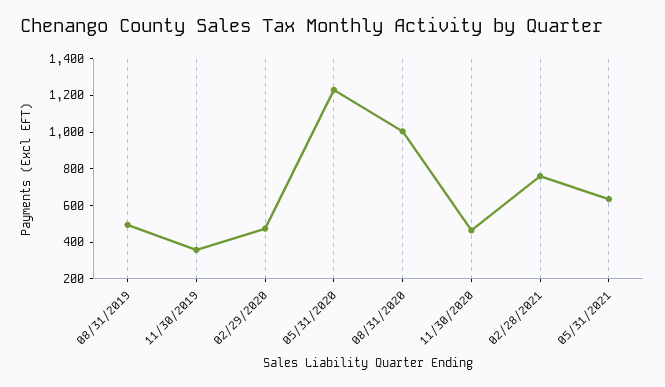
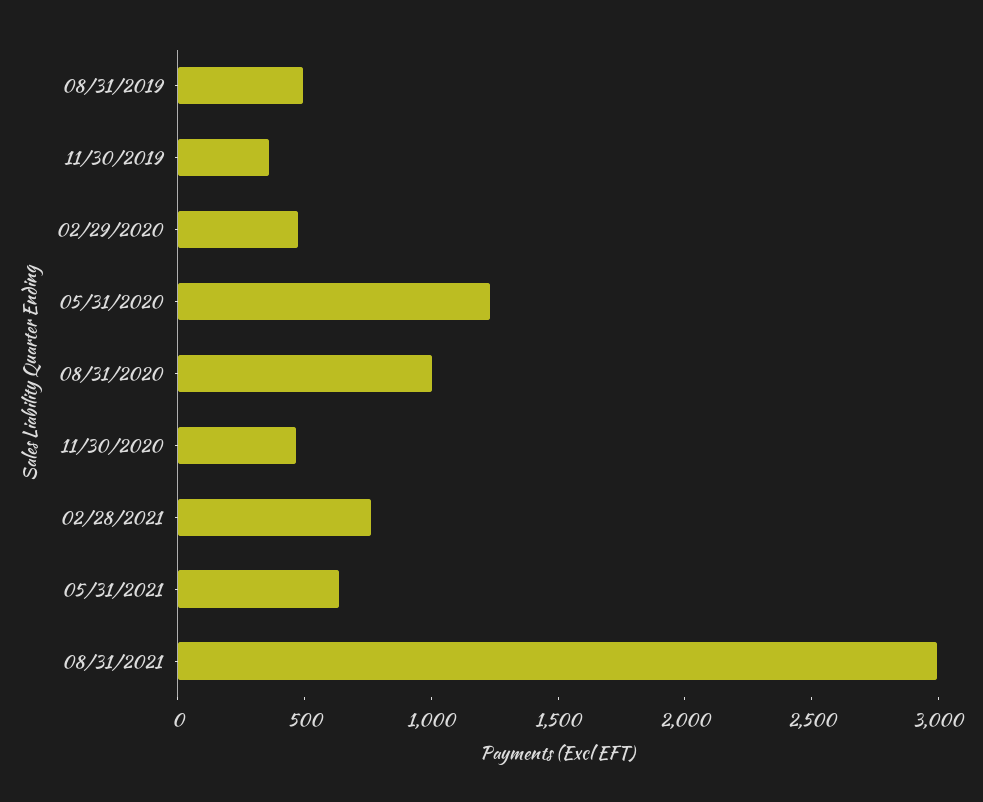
08/31/2021: none -> 3000

